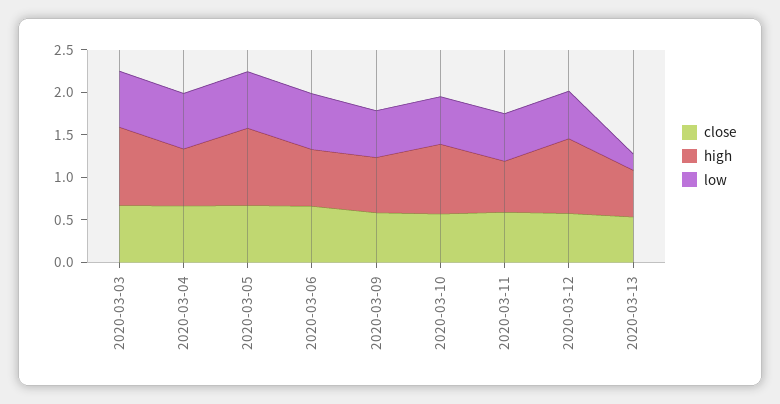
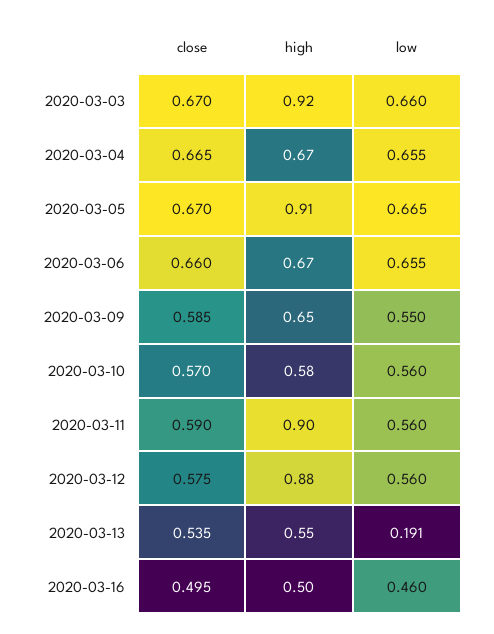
high, 2020-03-10: 0.8 -> 0.58
high, 2020-03-11: 0.6 -> 0.9
close, 2020-03-16: none -> 0.495
high, 2020-03-16: none -> 0.5
low, 2020-03-16: none -> 0.46

